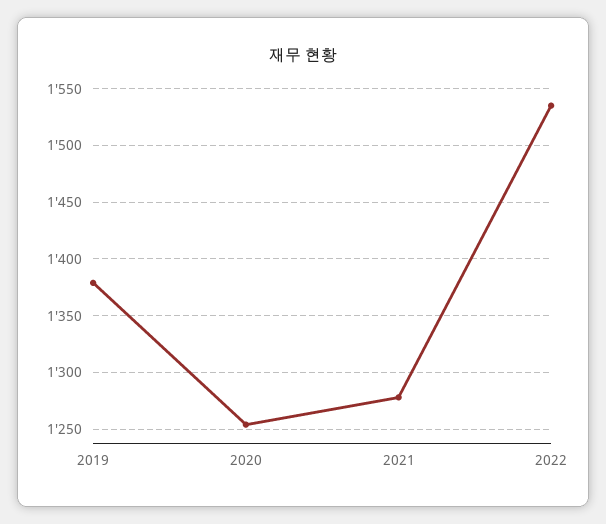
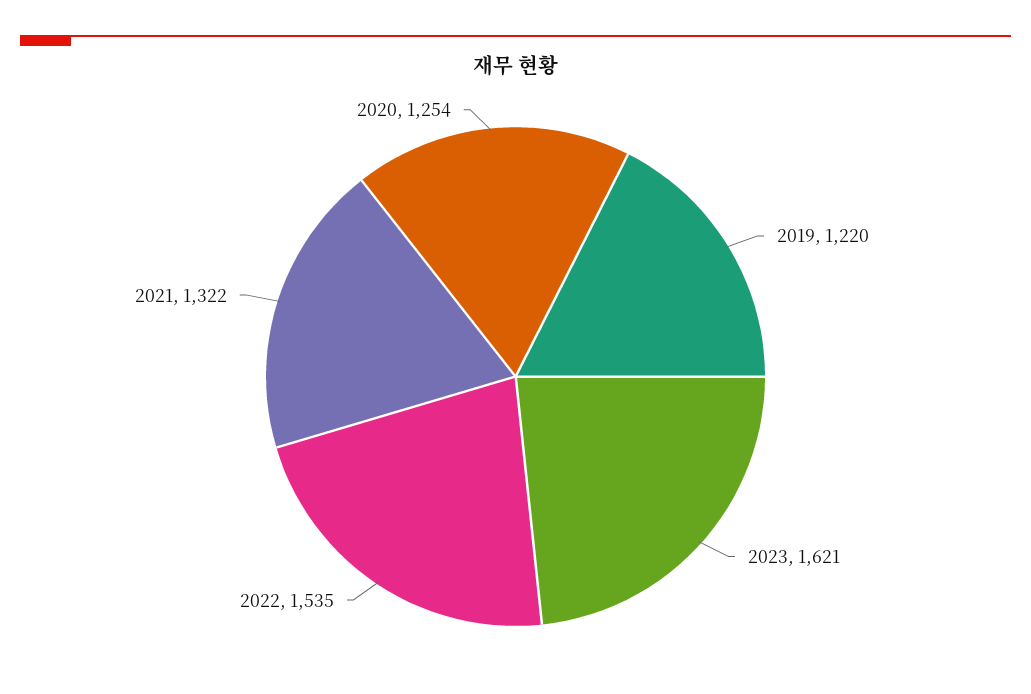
2019: 1380 -> 1220
2021: 1280 -> 1322
2023: none -> 1621

